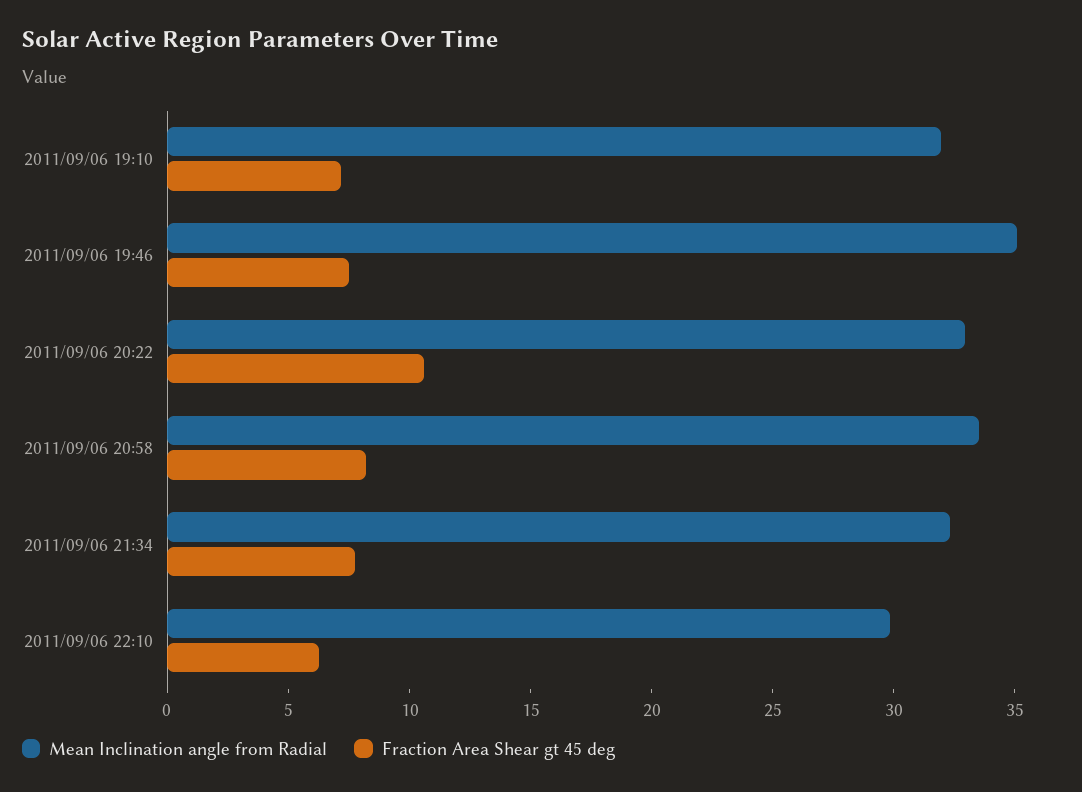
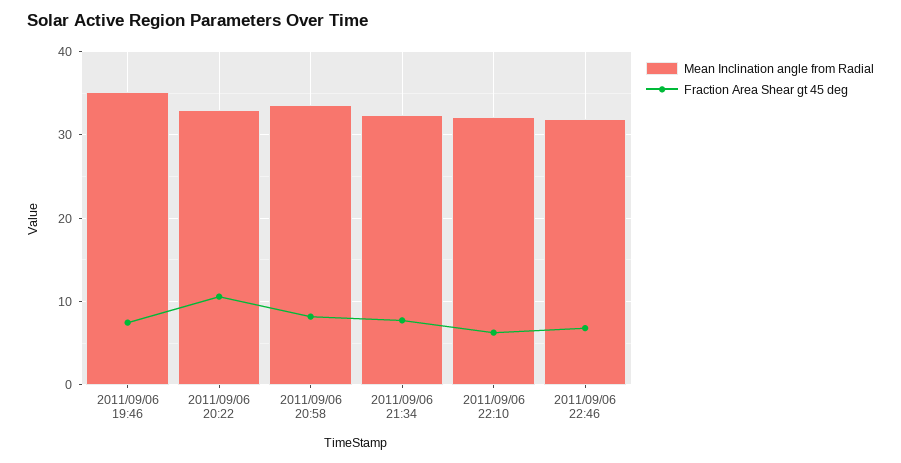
Mean Inclination angle from Radial, 2011/09/06 19:10: 32 -> none
Fraction Area Shear gt 45 deg, 2011/09/06 19:10: 7 -> none
Mean Inclination angle from Radial, 2011/09/06 22:10: 30 -> 32
Mean Inclination angle from Radial, 2011/09/06 22:46: none -> 32
Fraction Area Shear gt 45 deg, 2011/09/06 22:46: none -> 7

